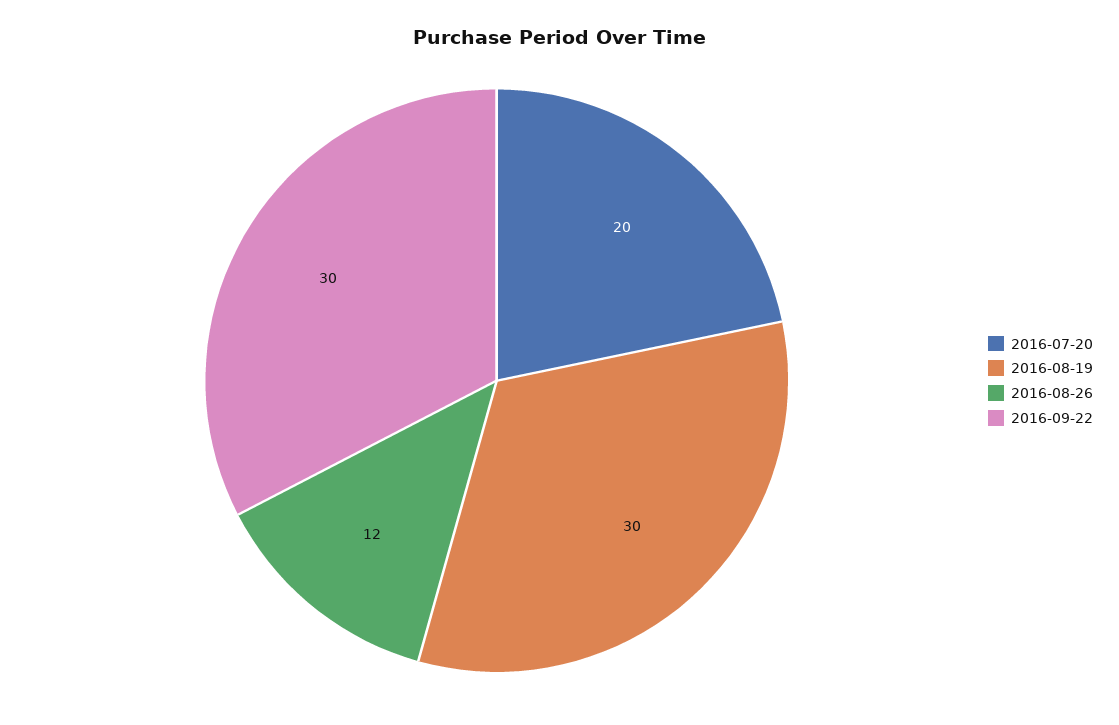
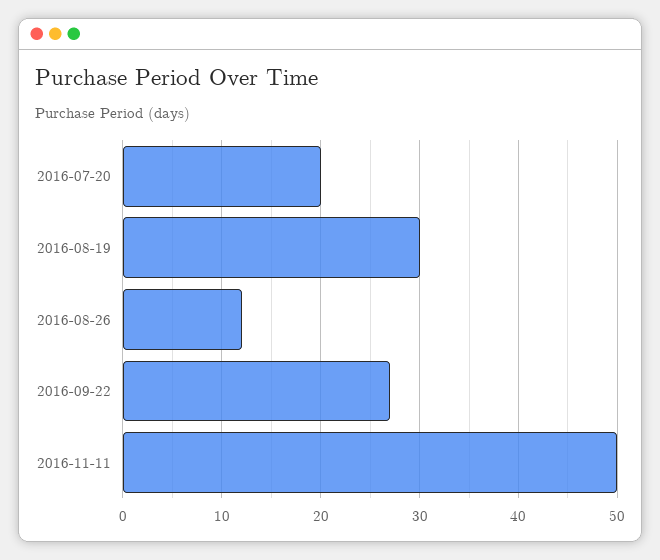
2016-09-22: 30 -> 27
2016-11-11: none -> 50

